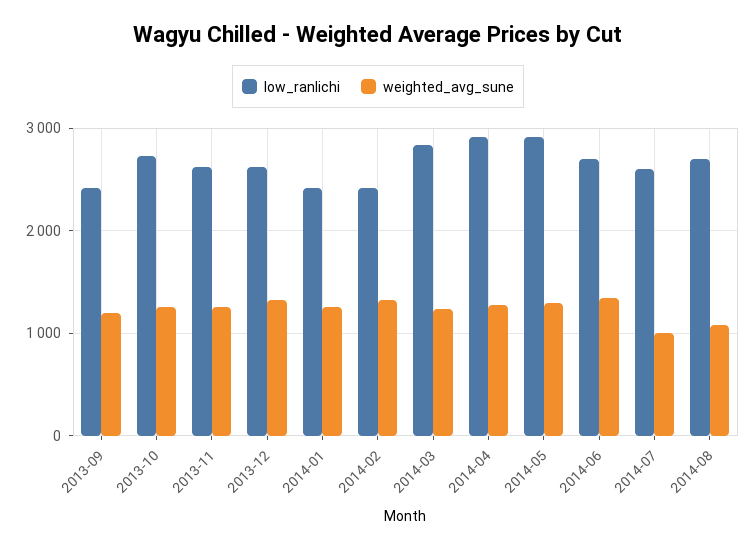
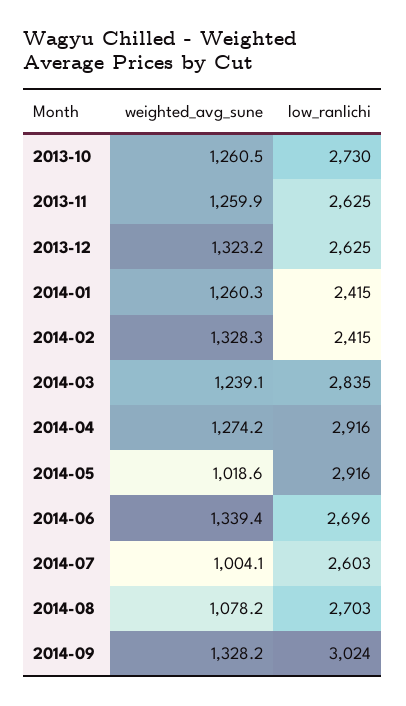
low_ranlichi, 2013-09: 2400 -> none
weighted_avg_sune, 2013-09: 1200 -> none
weighted_avg_sune, 2014-05: 1300 -> 1018.6
weighted_avg_sune, 2014-09: none -> 1328.2
low_ranlichi, 2014-09: none -> 3024

